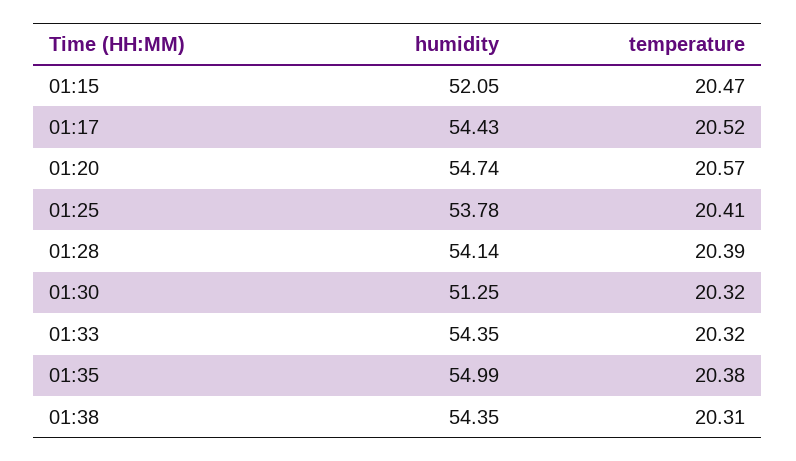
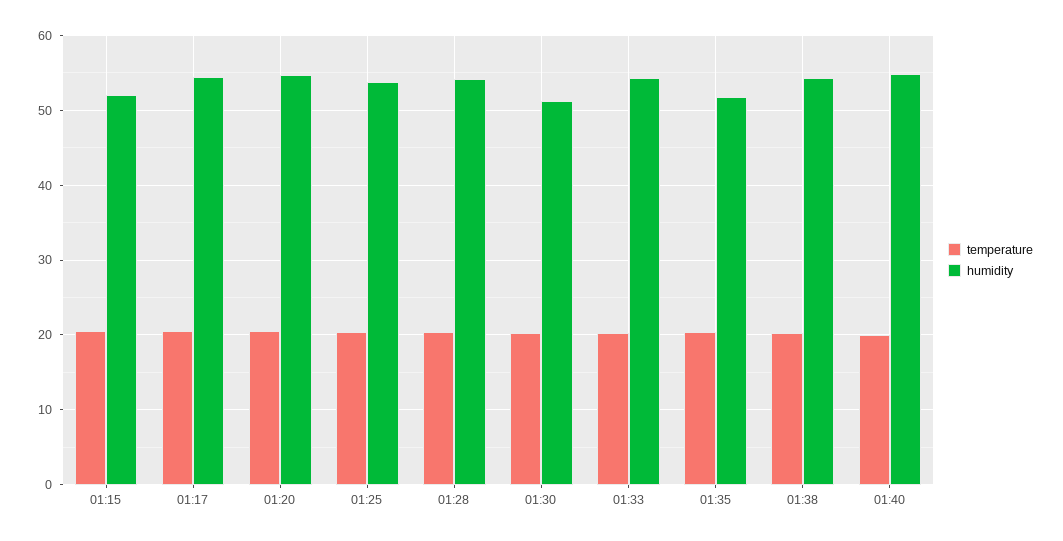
humidity, 01:35: 54.99 -> 52
temperature, 01:40: none -> 20
humidity, 01:40: none -> 55

